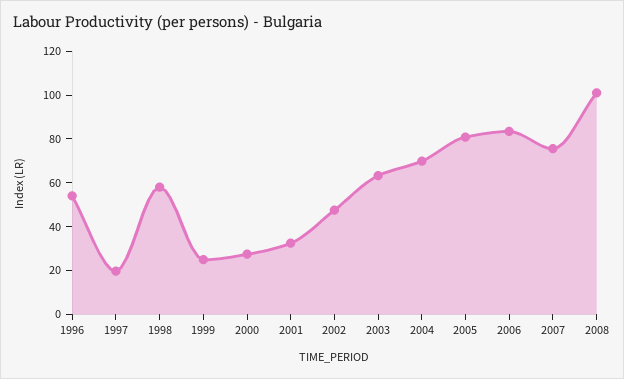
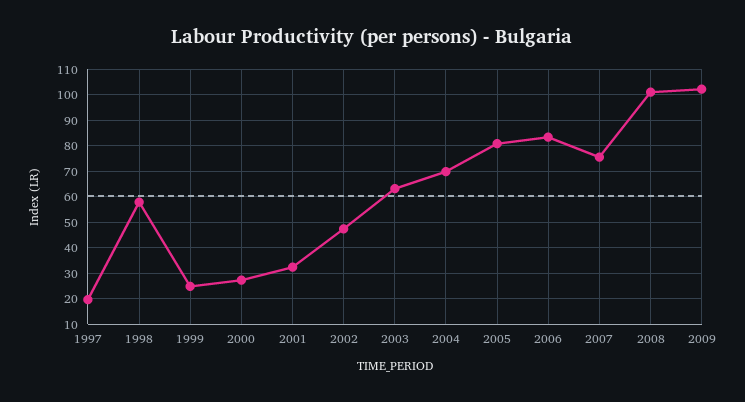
1996: 55 -> none
2009: none -> 102.5

